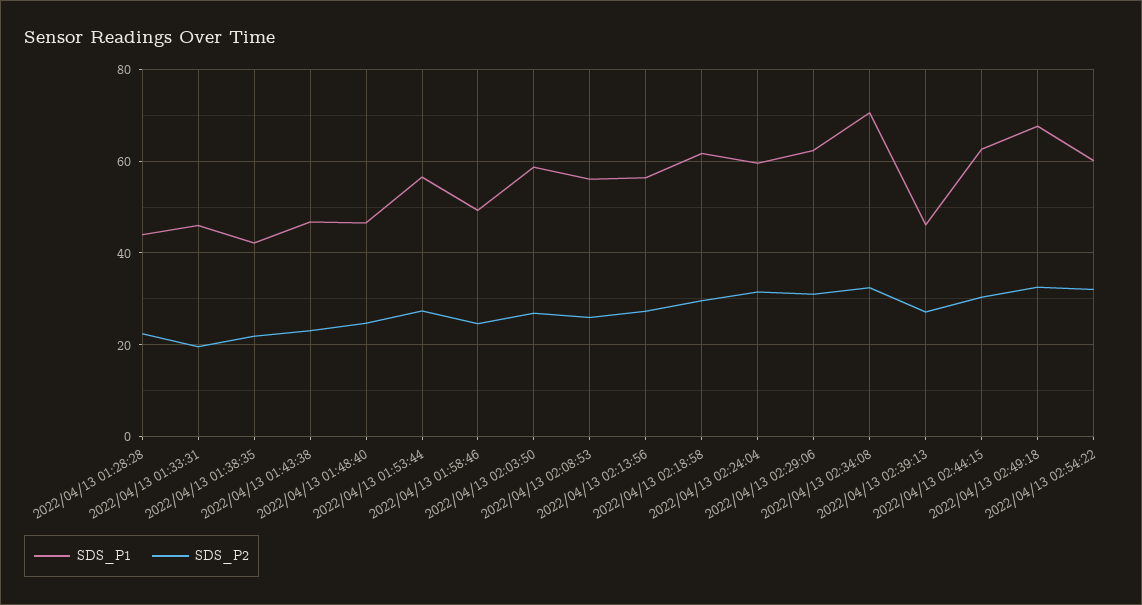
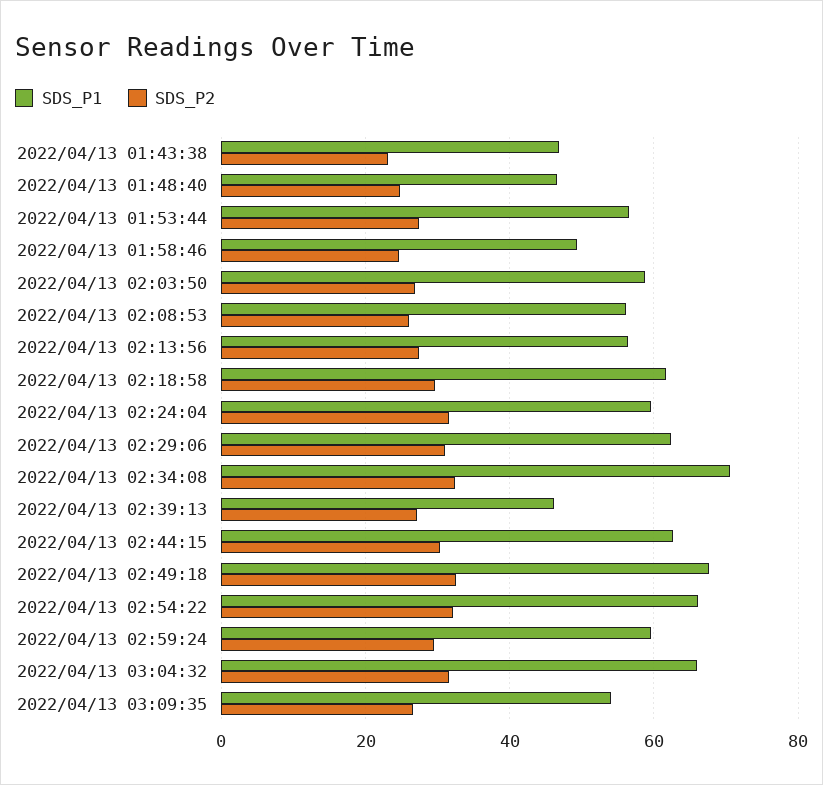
SDS_P1, 2022/04/13 01:28:28: 44 -> none
SDS_P2, 2022/04/13 01:28:28: 22 -> none
SDS_P1, 2022/04/13 01:33:31: 46 -> none
SDS_P2, 2022/04/13 01:33:31: 20 -> none
SDS_P1, 2022/04/13 01:38:35: 42 -> none
SDS_P2, 2022/04/13 01:38:35: 22 -> none
SDS_P1, 2022/04/13 02:54:22: 60 -> 66
SDS_P1, 2022/04/13 02:59:24: none -> 60
SDS_P2, 2022/04/13 02:59:24: none -> 30
SDS_P1, 2022/04/13 03:04:32: none -> 66
SDS_P2, 2022/04/13 03:04:32: none -> 32
SDS_P1, 2022/04/13 03:09:35: none -> 54
SDS_P2, 2022/04/13 03:09:35: none -> 26

